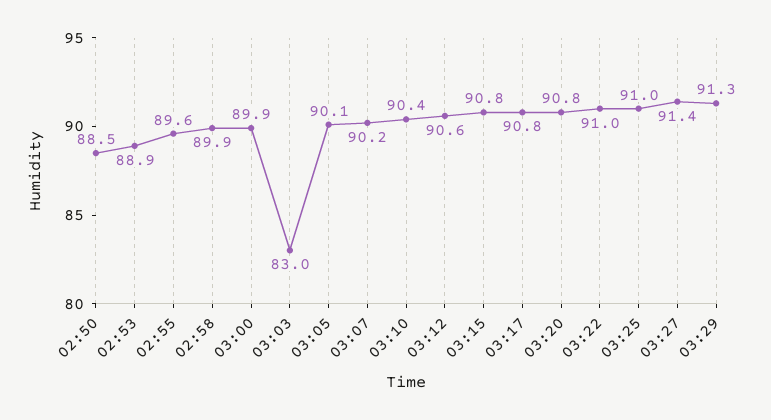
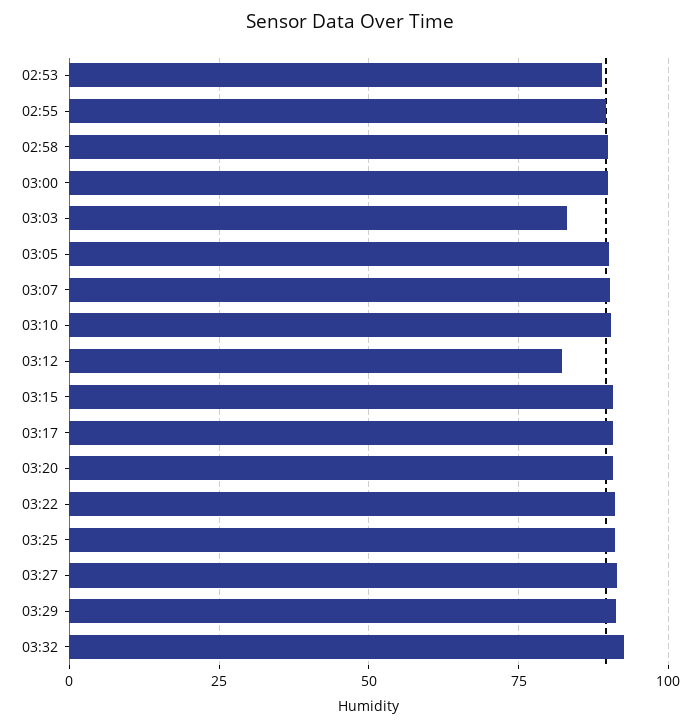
02:50: 88.5 -> none
03:12: 90.6 -> 82.5
03:32: none -> 92.5

